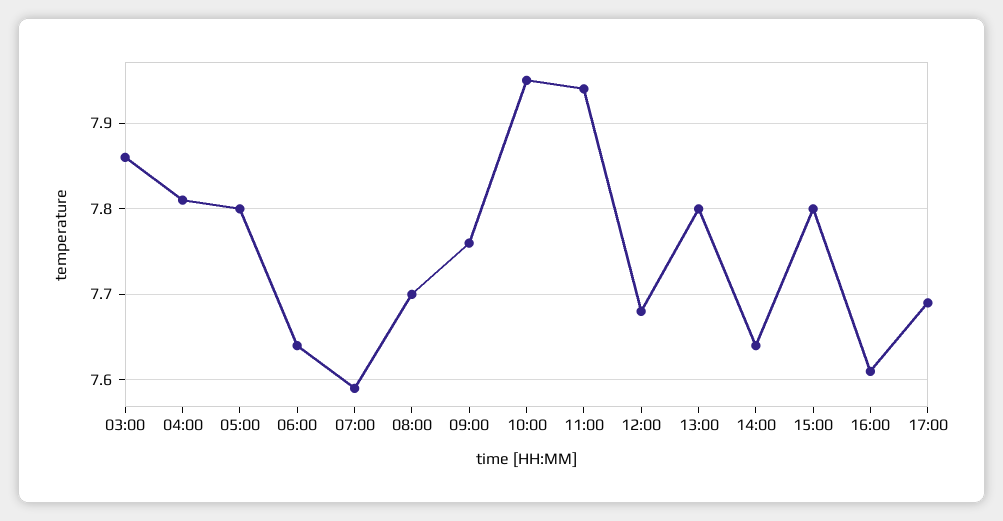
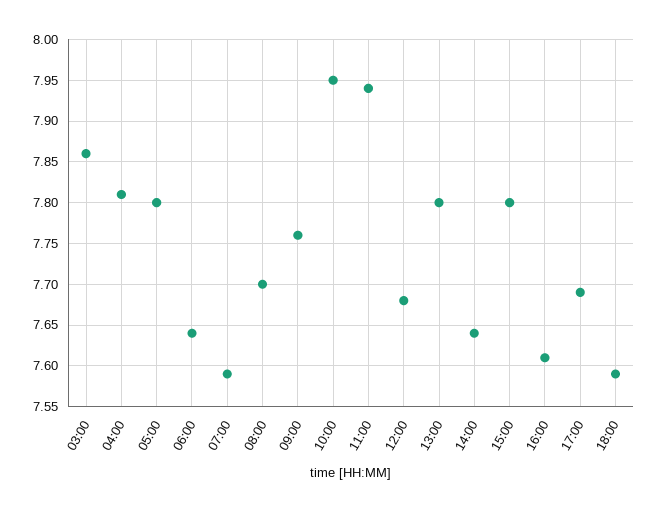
18:00: none -> 7.59

